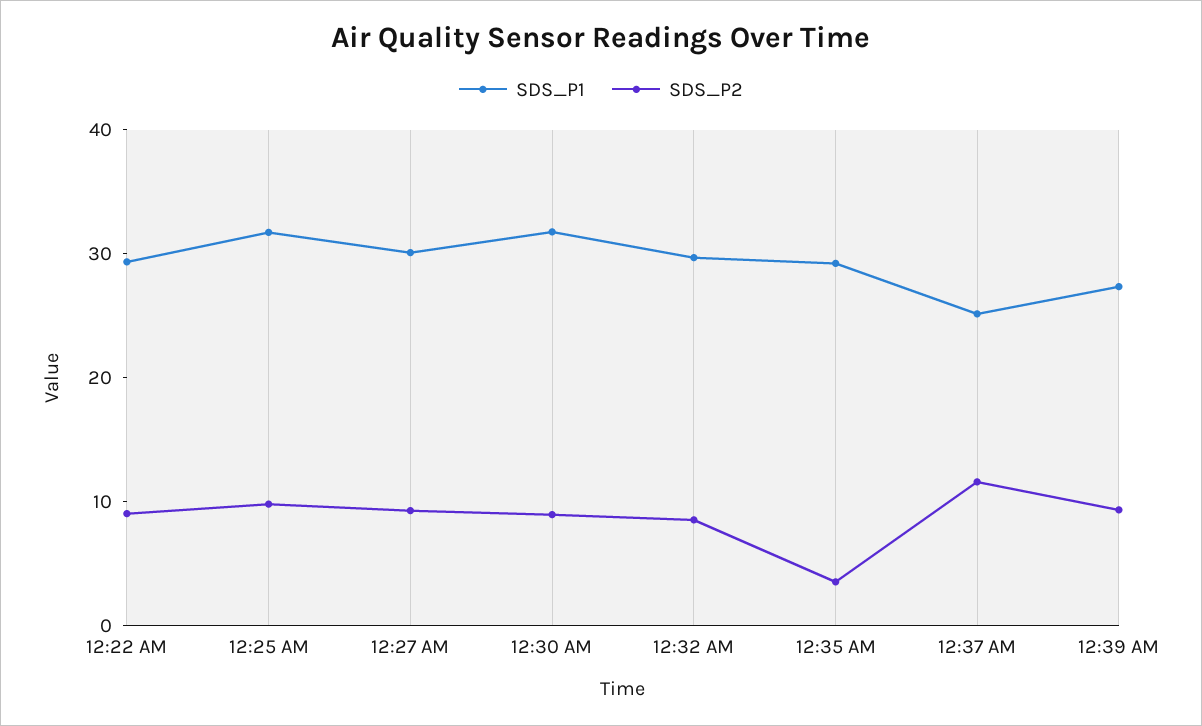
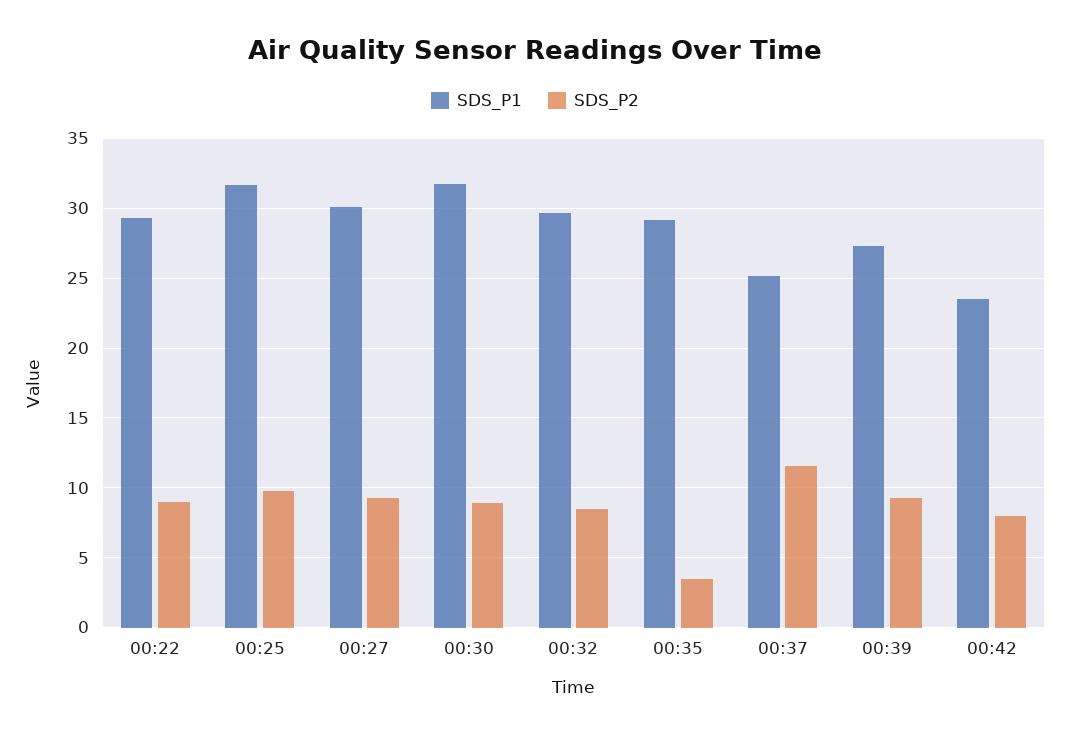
SDS_P1, 00:42: none -> 23.5
SDS_P2, 00:42: none -> 8

